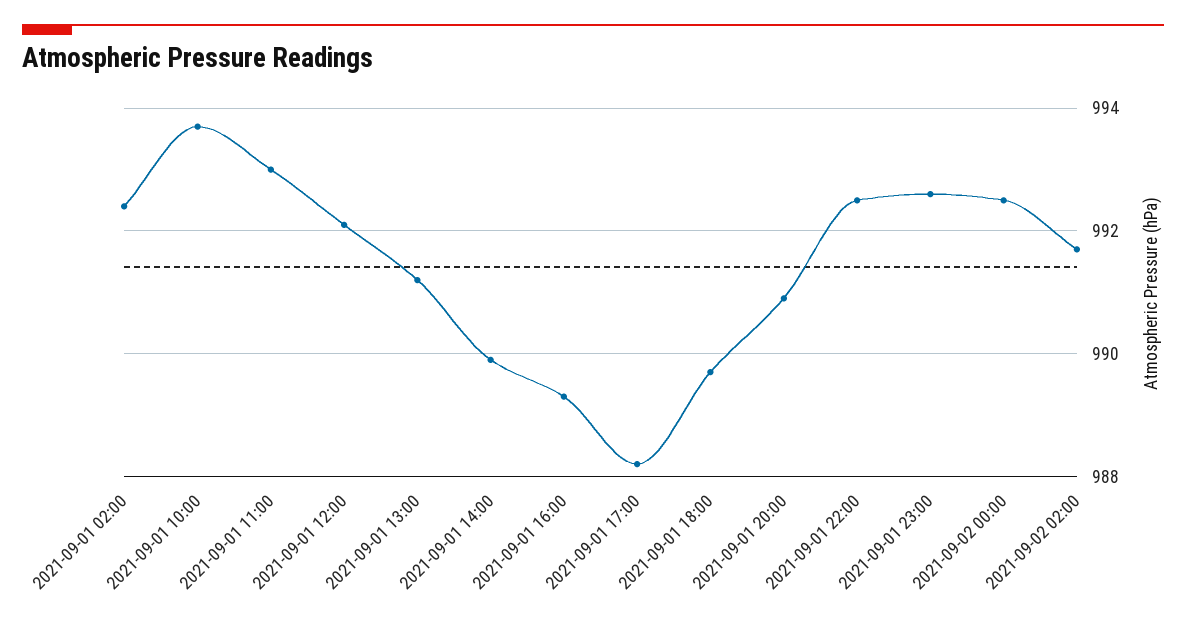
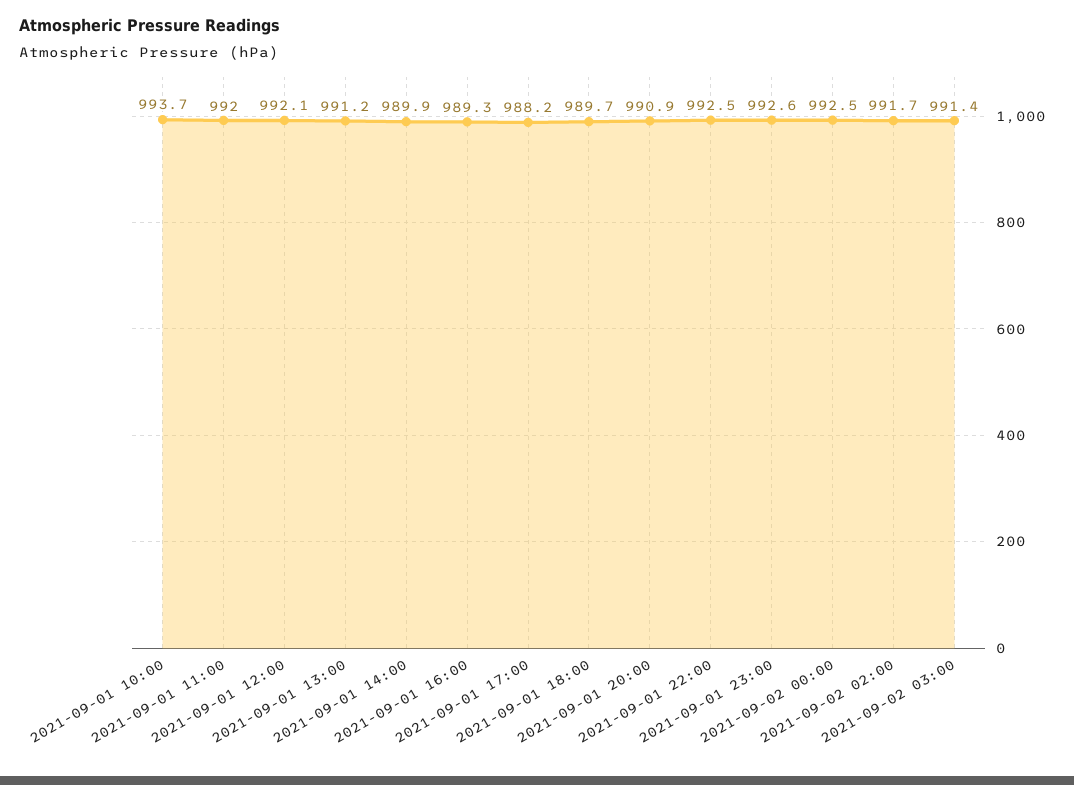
2021-09-01 02:00: 992.5 -> none
2021-09-01 11:00: 993 -> 992
2021-09-02 03:00: none -> 991.4

